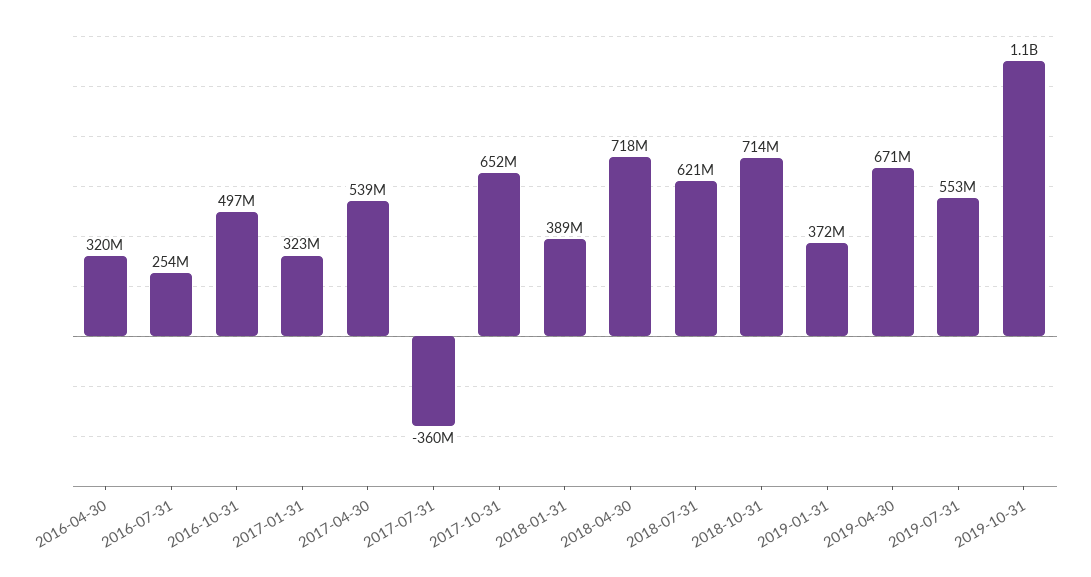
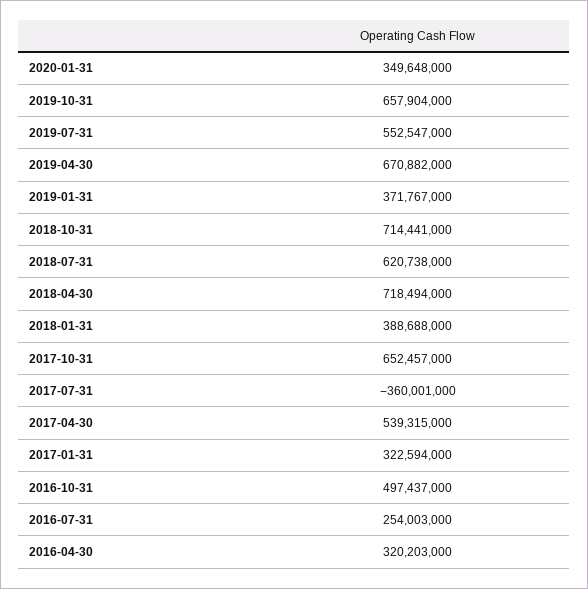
2019-10-31: 1100000000 -> 657904000
2020-01-31: none -> 349648000

